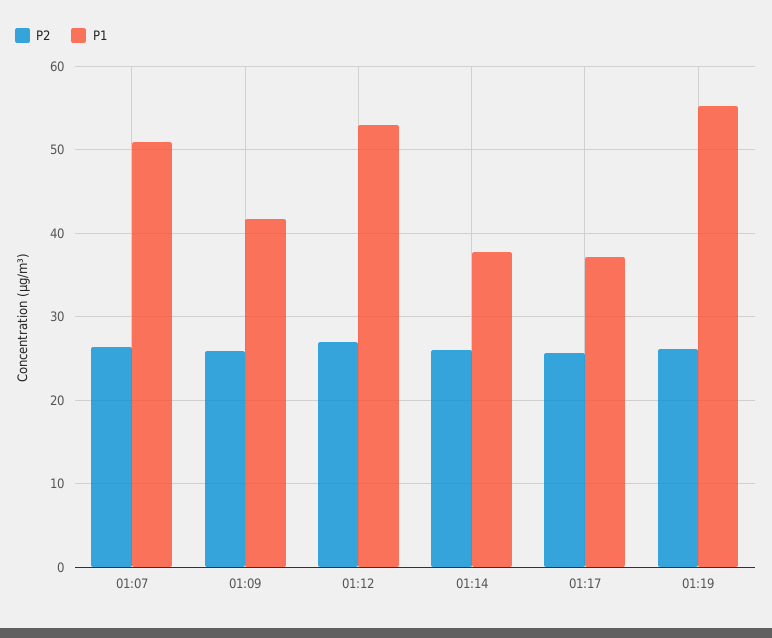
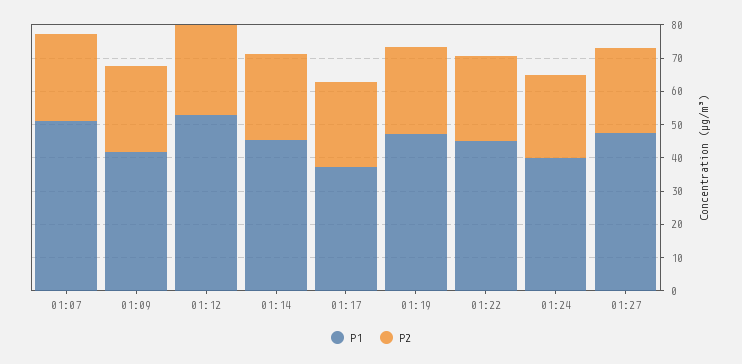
P1, 01:14: 38 -> 45
P1, 01:19: 55 -> 47.5
P1, 01:22: none -> 45
P2, 01:22: none -> 25
P1, 01:24: none -> 40
P2, 01:24: none -> 25
P1, 01:27: none -> 47.5
P2, 01:27: none -> 25

